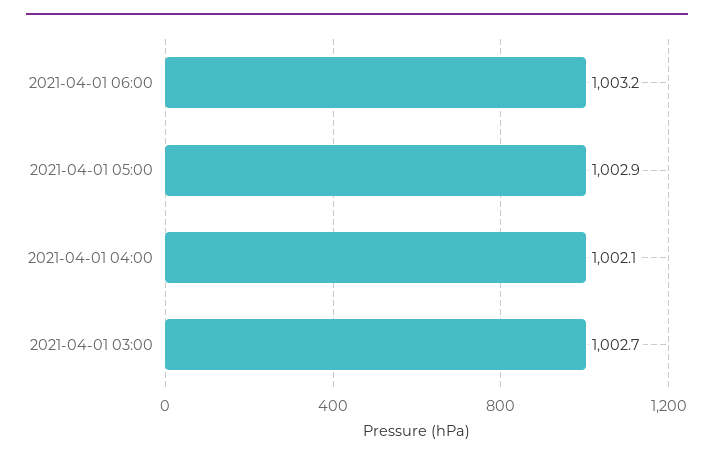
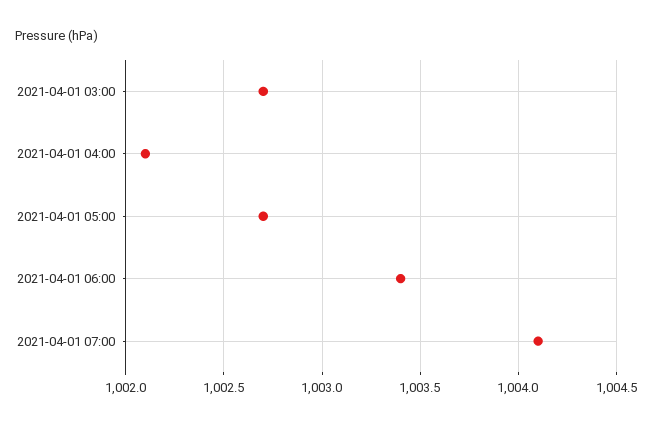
2021-04-01 06:00: 1003.2 -> 1003.4
2021-04-01 05:00: 1002.9 -> 1002.7
2021-04-01 07:00: none -> 1004.1

